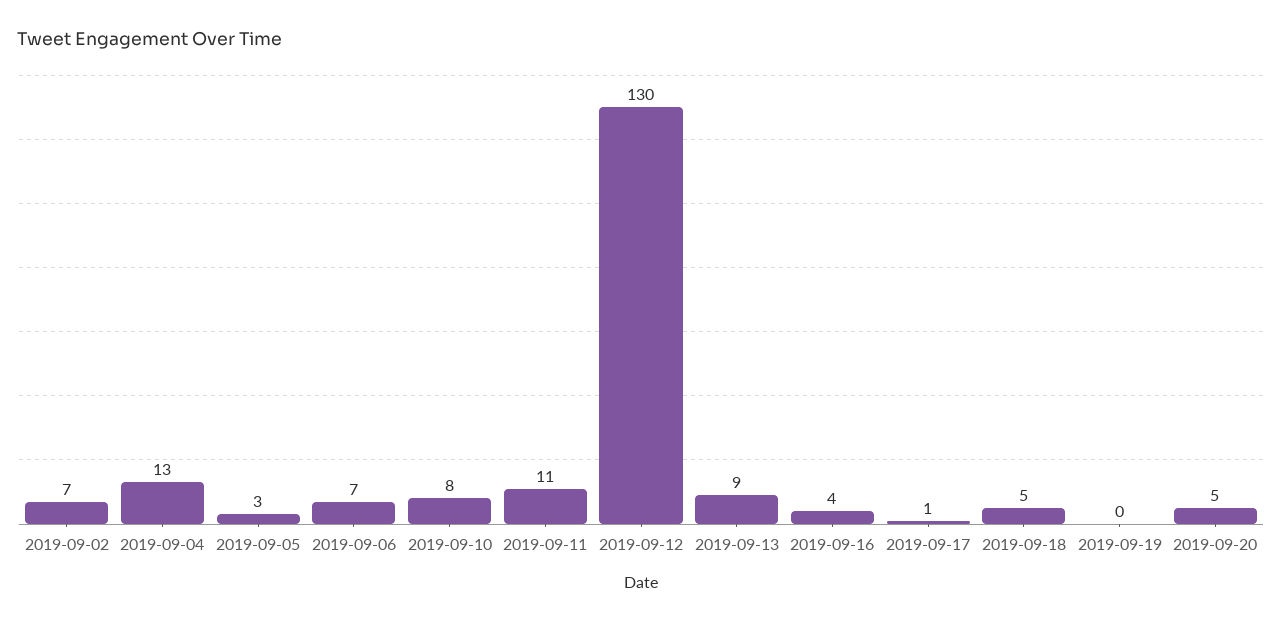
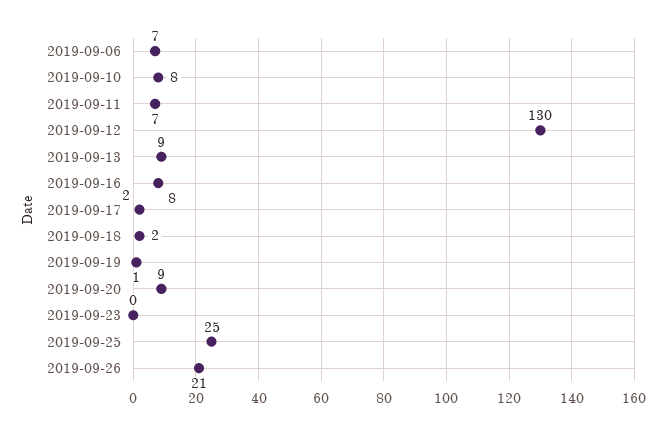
2019-09-02: 7 -> none
2019-09-04: 13 -> none
2019-09-05: 3 -> none
2019-09-11: 11 -> 7
2019-09-16: 4 -> 8
2019-09-17: 1 -> 2
2019-09-18: 5 -> 2
2019-09-19: 0 -> 1
2019-09-20: 5 -> 9
2019-09-23: none -> 0
2019-09-25: none -> 25
2019-09-26: none -> 21

